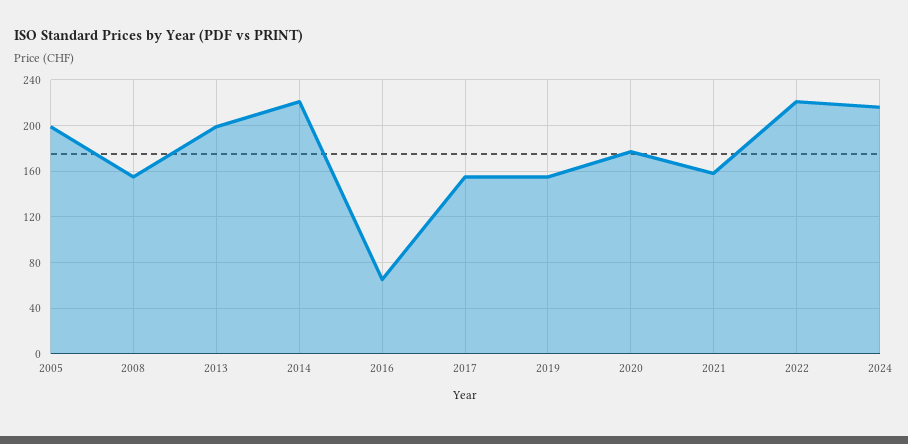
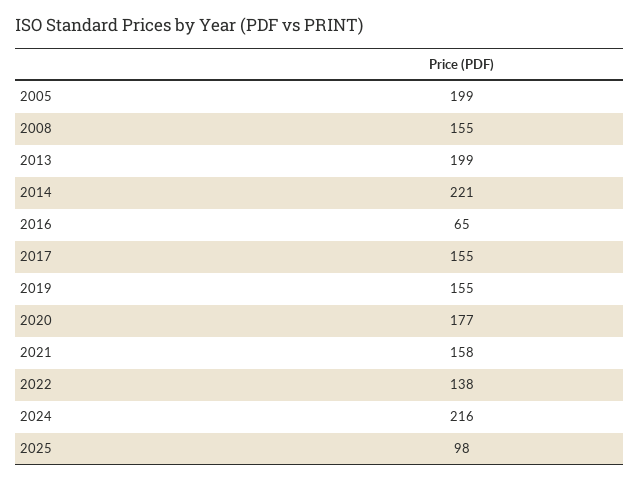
2022: 220 -> 138
2025: none -> 98

